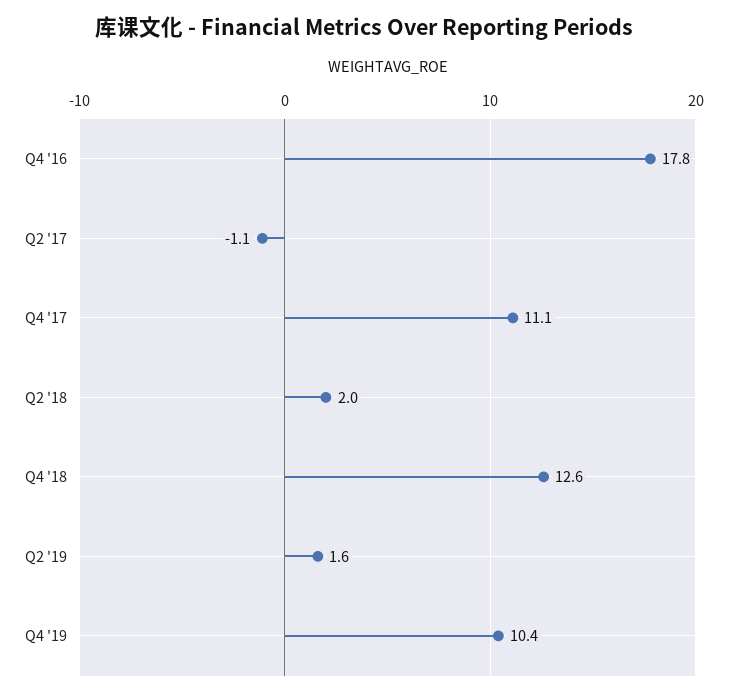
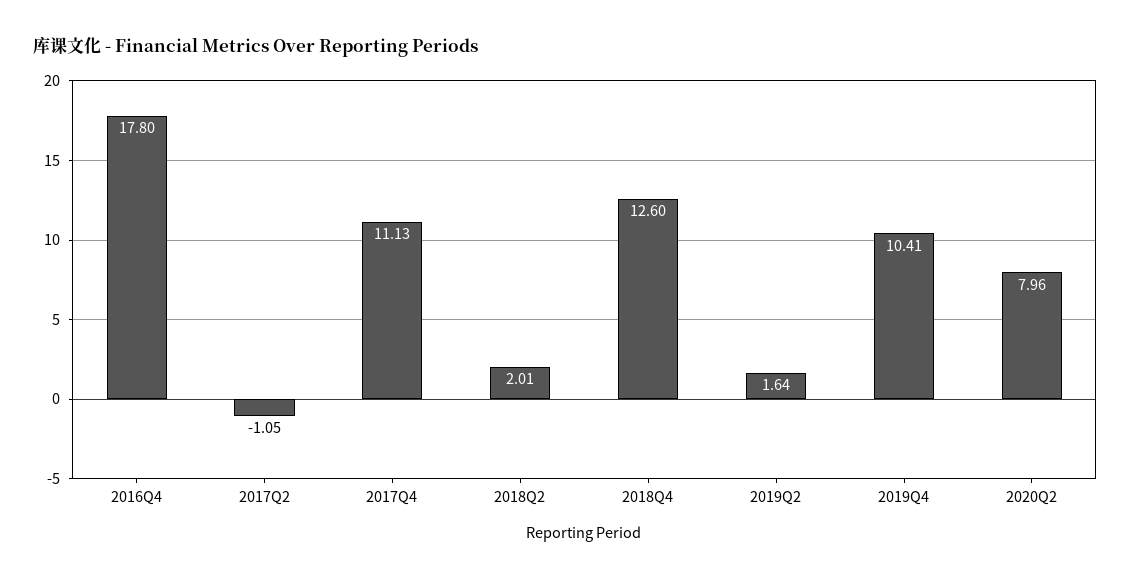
2020Q2: none -> 7.96

